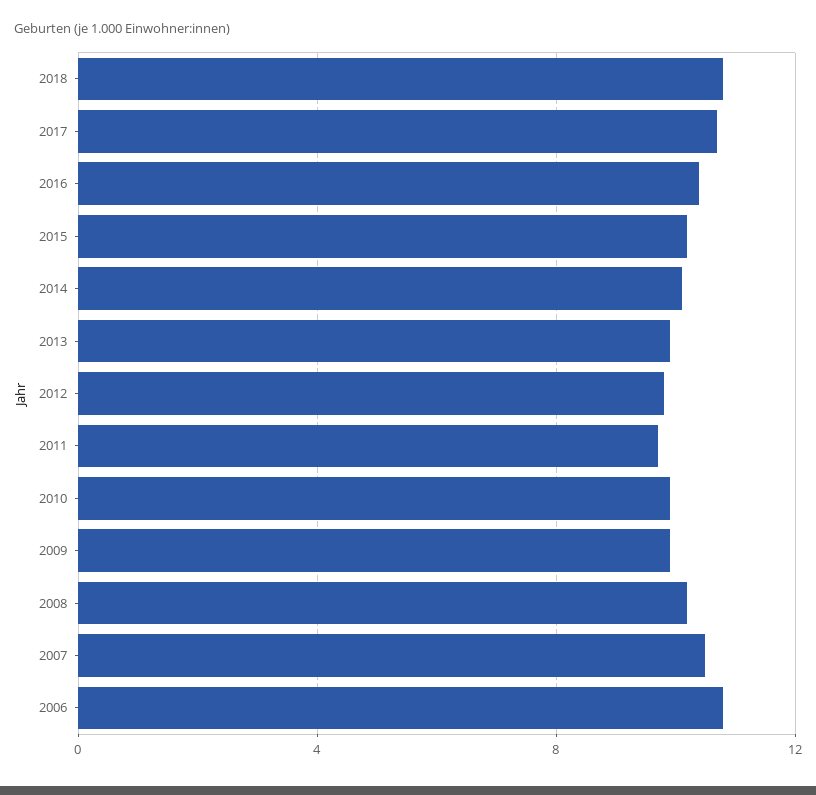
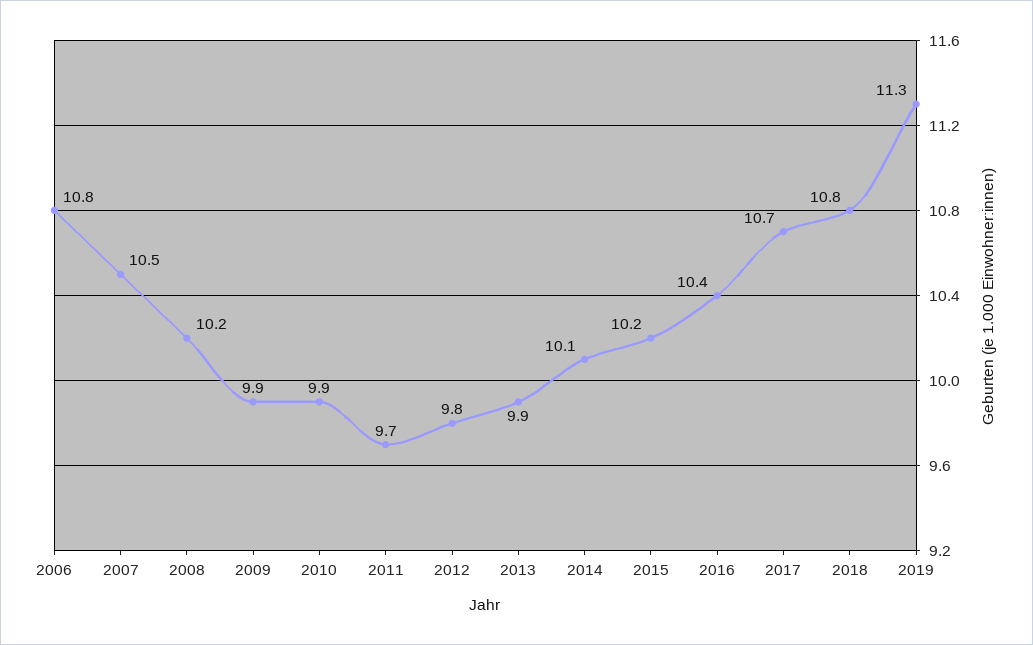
2019: none -> 11.3

